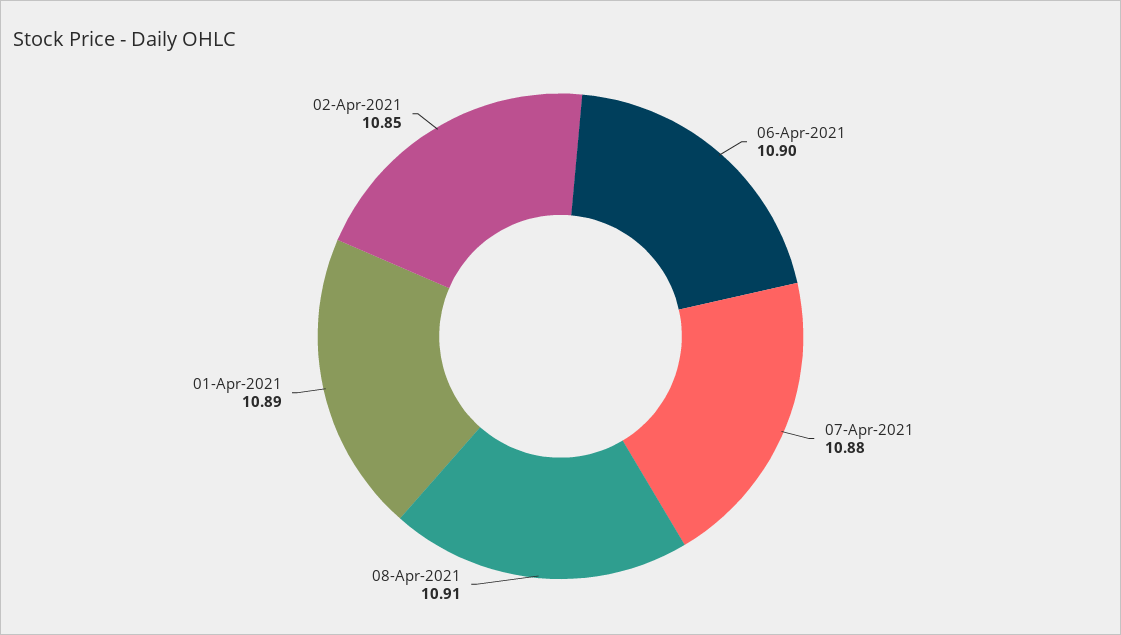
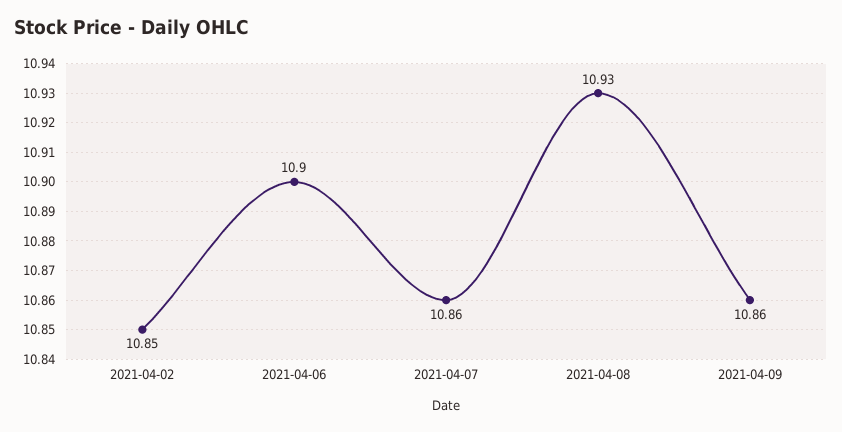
07-Apr-2021: 10.88 -> 10.86
08-Apr-2021: 10.91 -> 10.93
01-Apr-2021: 10.89 -> none
2021-04-09: none -> 10.86

